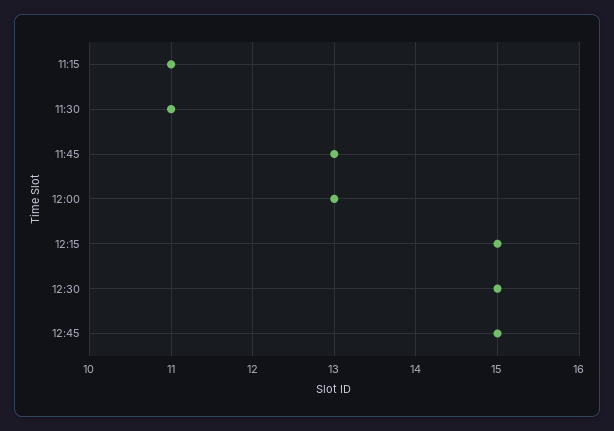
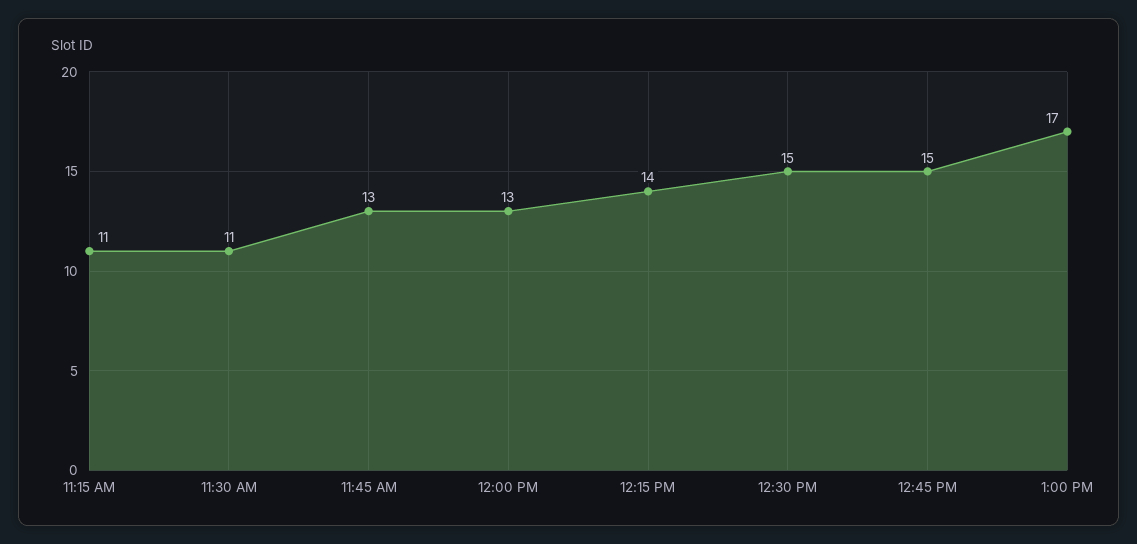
12:15: 15 -> 14
1:00 PM: none -> 17

